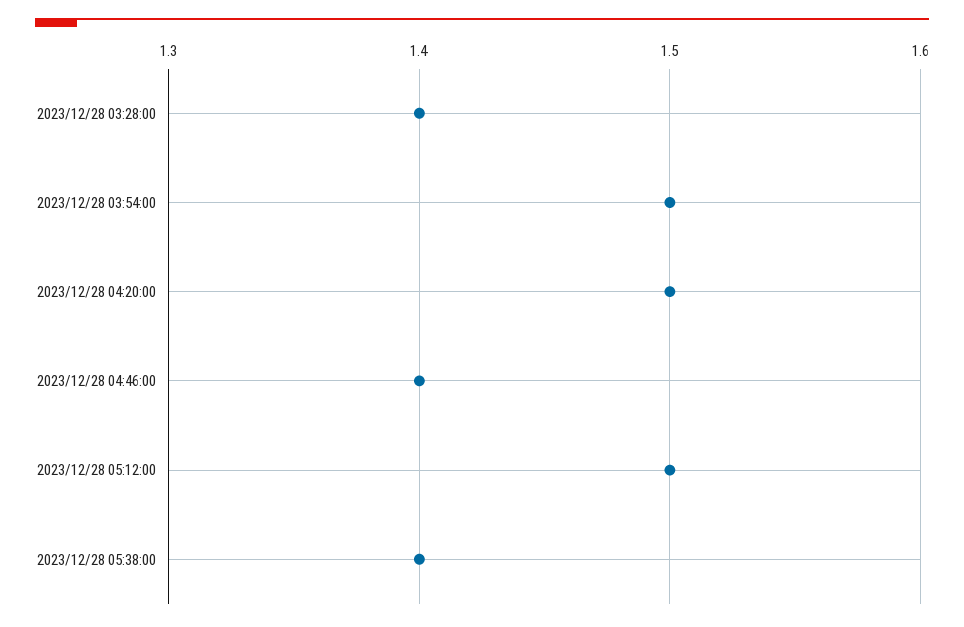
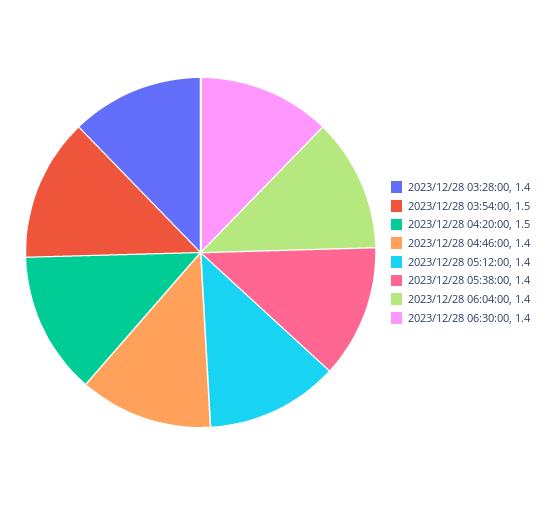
2023/12/28 05:12:00: 1.5 -> 1.4
2023/12/28 06:04:00: none -> 1.4
2023/12/28 06:30:00: none -> 1.4

